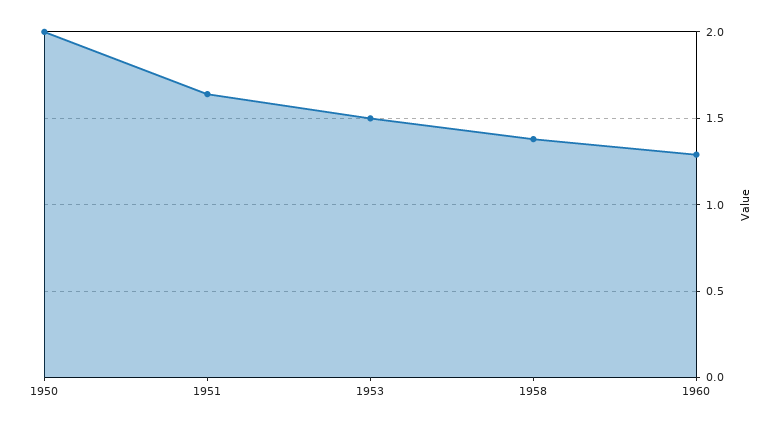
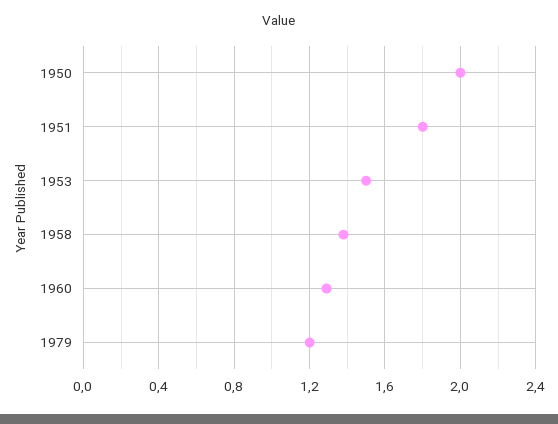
1951: 1.65 -> 1.8
1979: none -> 1.2

